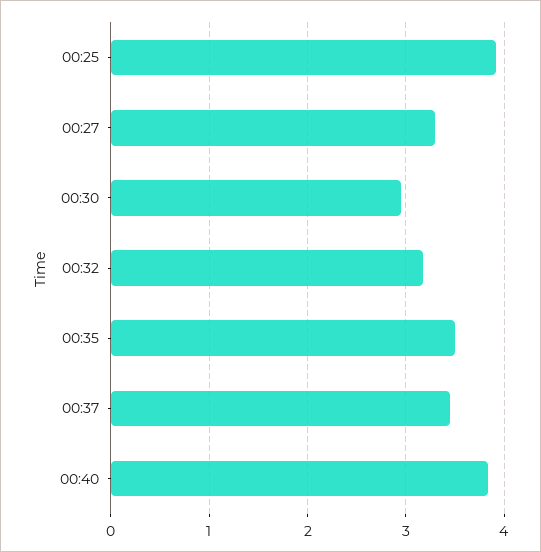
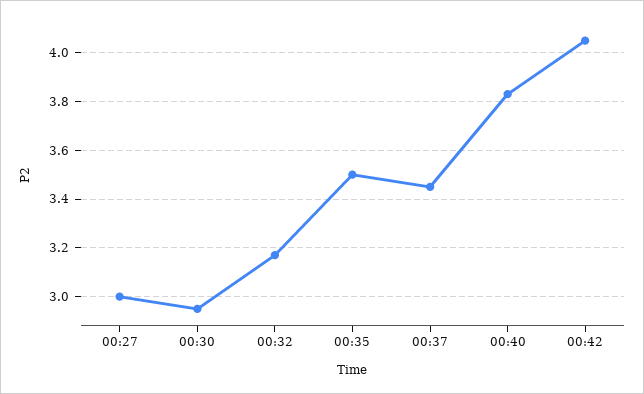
00:25: 3.9 -> none
00:27: 3.3 -> 3
00:42: none -> 4.05

